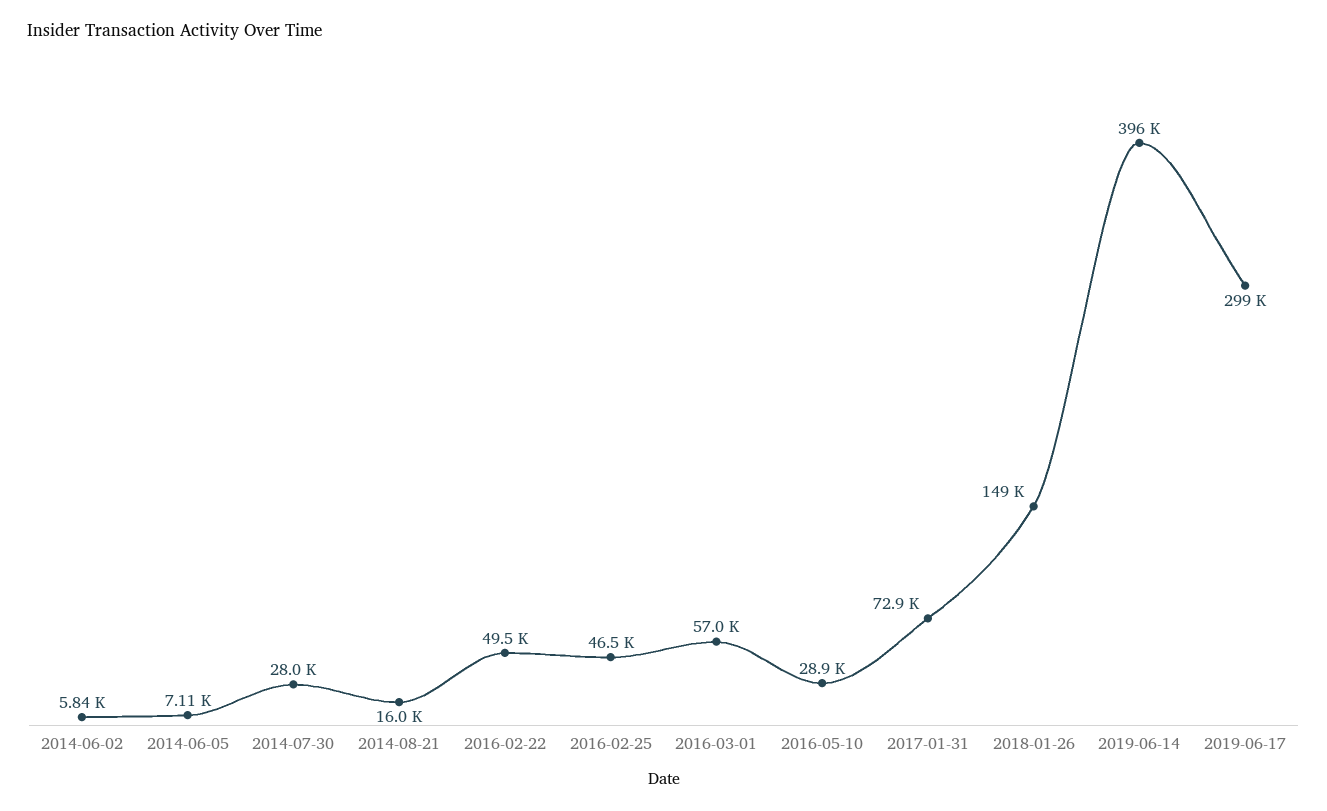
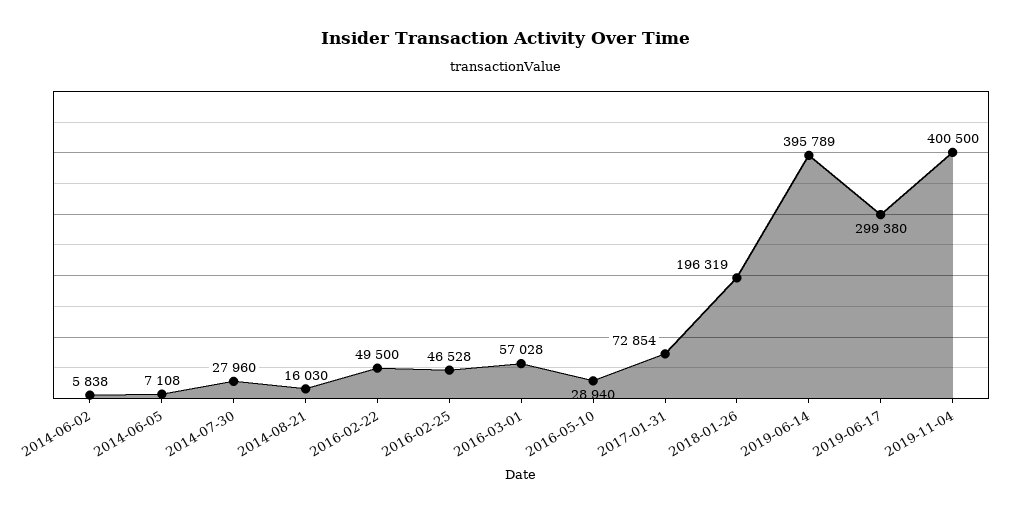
2018-01-26: 149000 -> 196319
2019-11-04: none -> 400500

